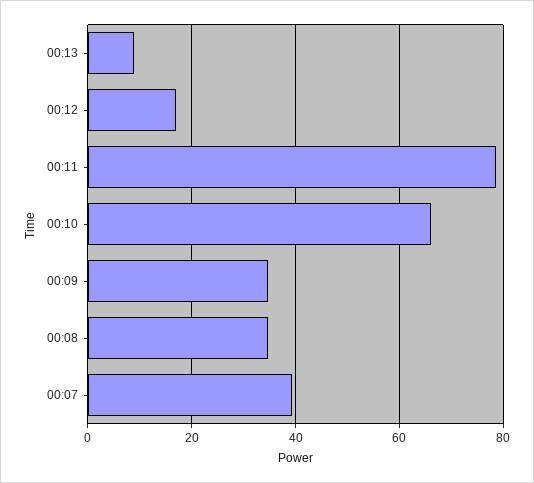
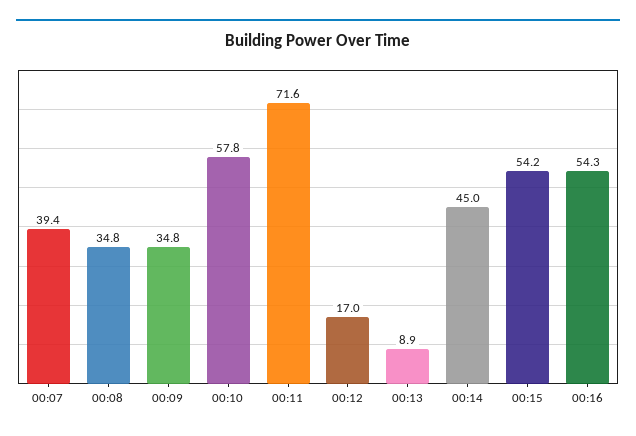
00:11: 78 -> 71.6
00:10: 66 -> 57.8
00:14: none -> 45
00:15: none -> 54.2
00:16: none -> 54.3

